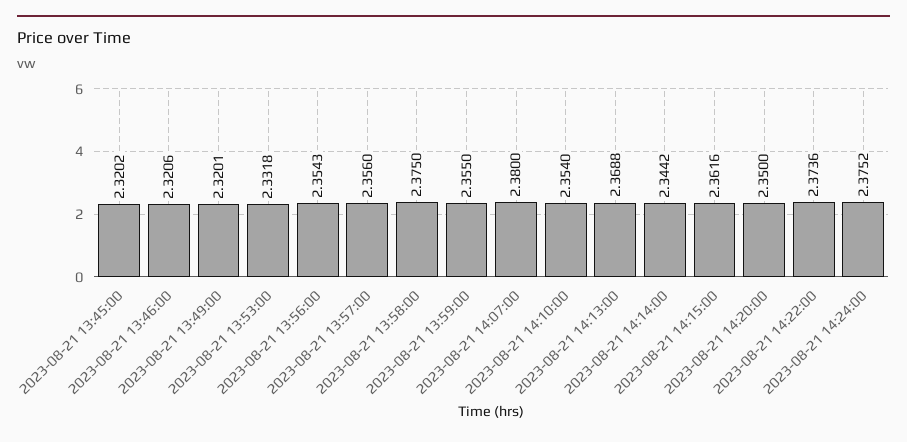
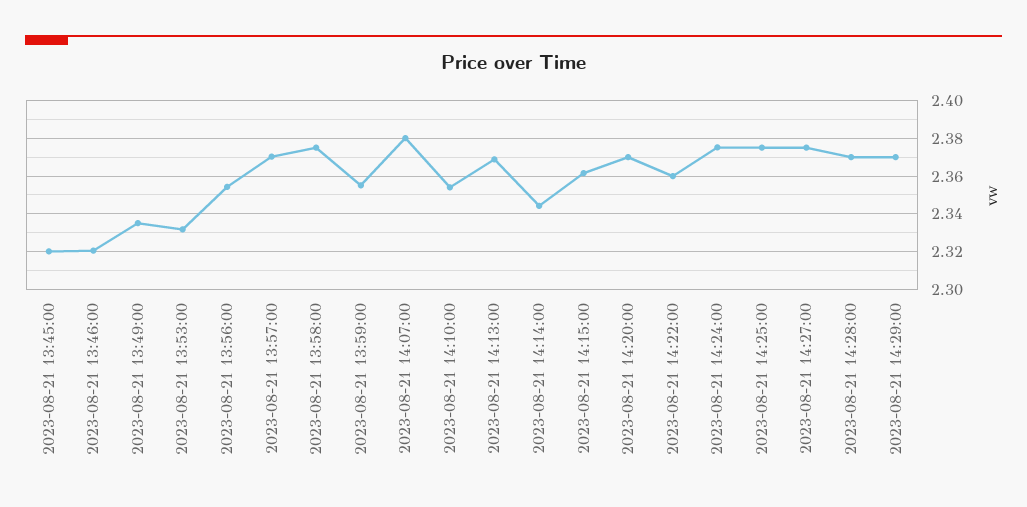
2023-08-21 13:49:00: 2.3201 -> 2.335
2023-08-21 13:57:00: 2.356 -> 2.37
2023-08-21 14:20:00: 2.35 -> 2.37
2023-08-21 14:22:00: 2.3736 -> 2.36
2023-08-21 14:25:00: none -> 2.375
2023-08-21 14:27:00: none -> 2.375
2023-08-21 14:28:00: none -> 2.37
2023-08-21 14:29:00: none -> 2.37

